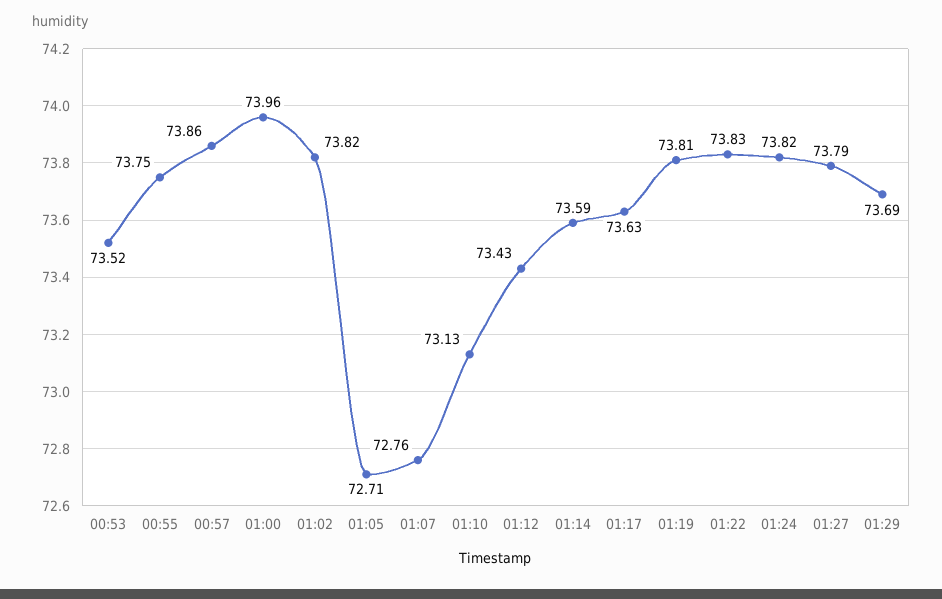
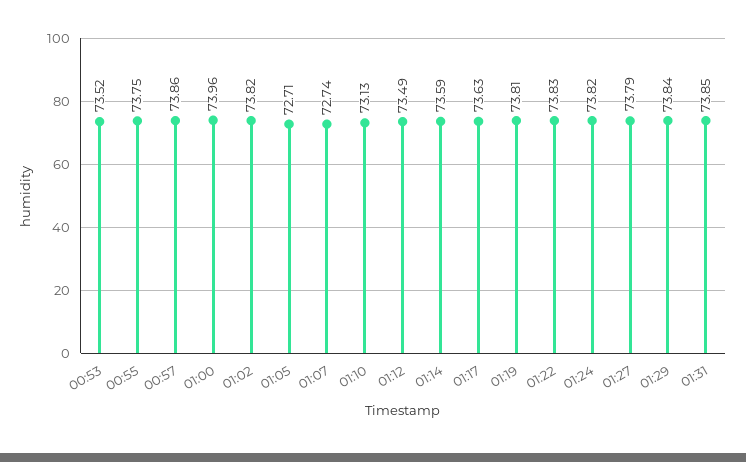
01:07: 72.76 -> 72.74
01:12: 73.43 -> 73.49
01:29: 73.69 -> 73.84
01:31: none -> 73.85

